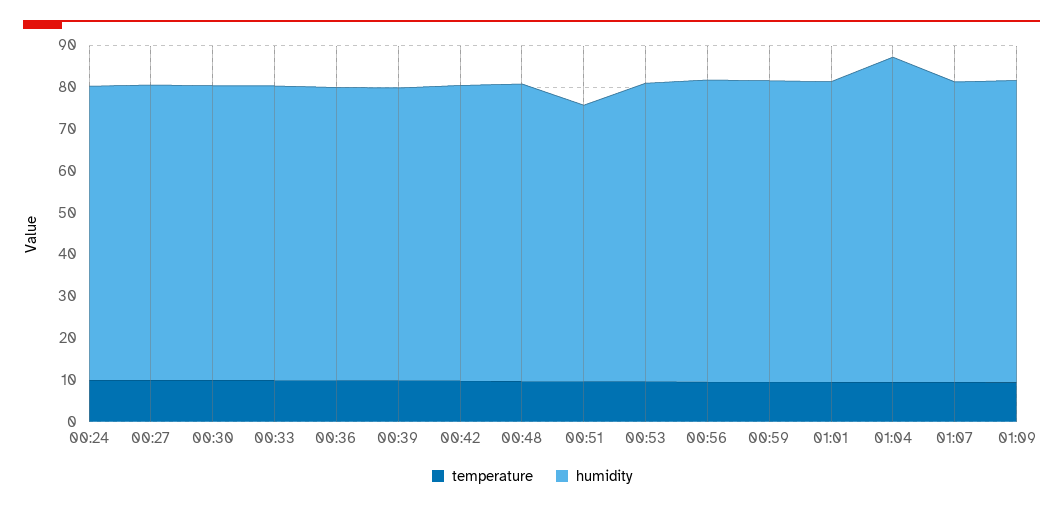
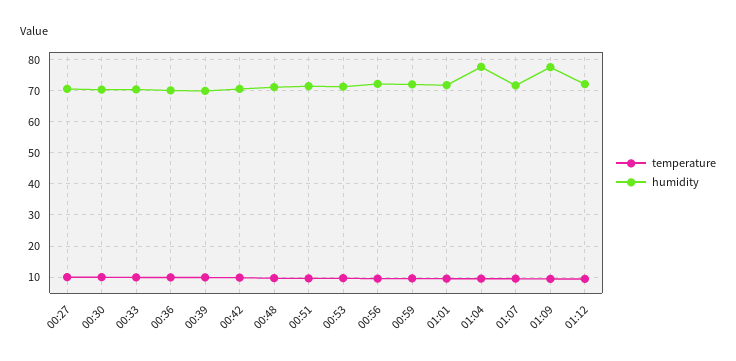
temperature, 00:24: 10 -> none
humidity, 00:24: 70 -> none
humidity, 00:51: 66 -> 72
humidity, 01:09: 72 -> 78
temperature, 01:12: none -> 10
humidity, 01:12: none -> 72

